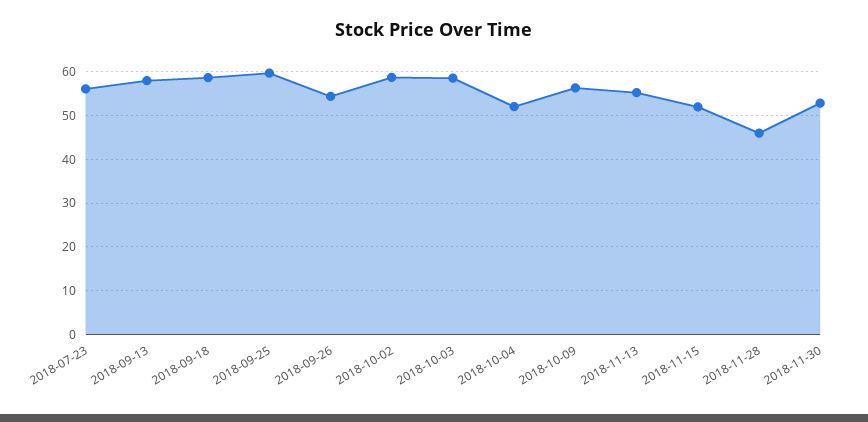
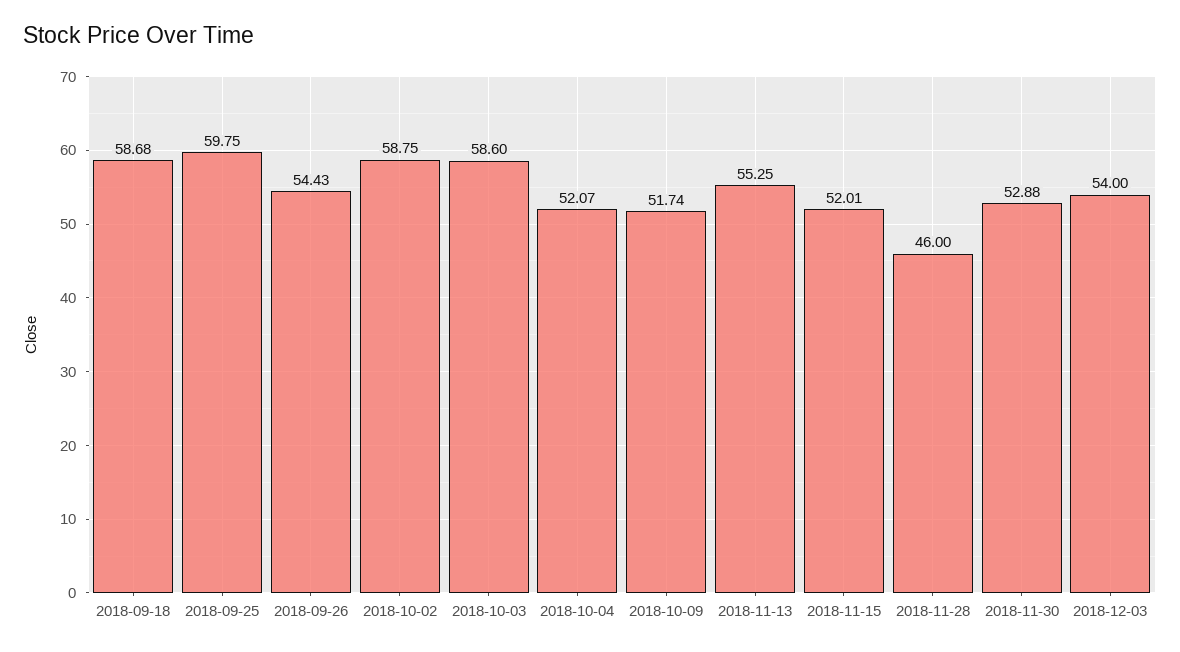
2018-07-23: 56 -> none
2018-09-13: 58 -> none
2018-10-09: 56 -> 51.74
2018-12-03: none -> 54

